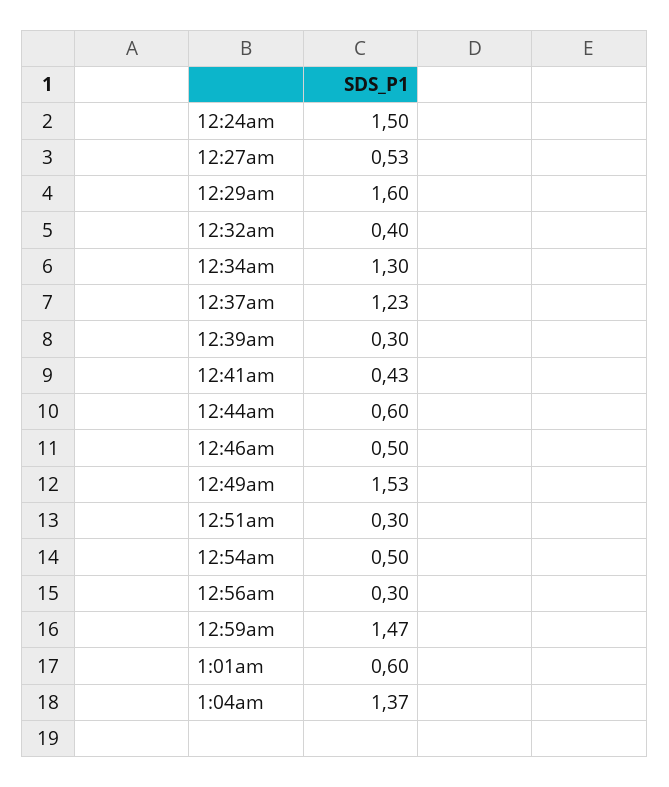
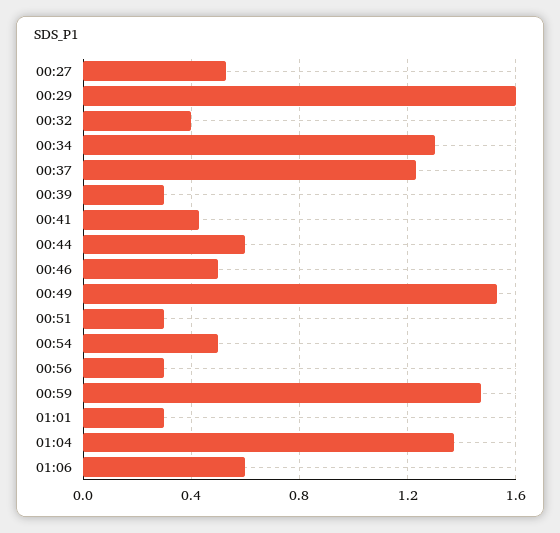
12:24am: 1.5 -> none
1:01am: 0.6 -> 0.3
01:06: none -> 0.6

